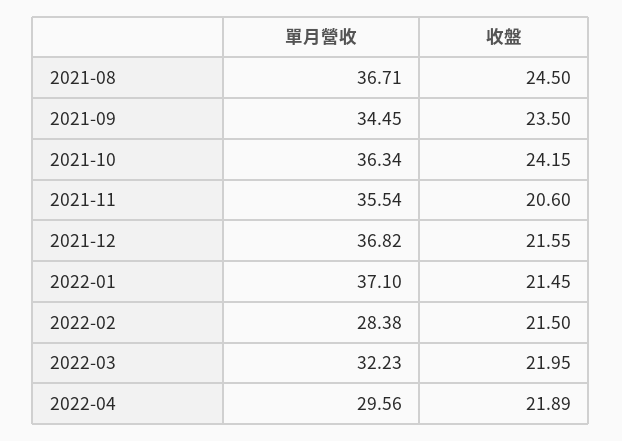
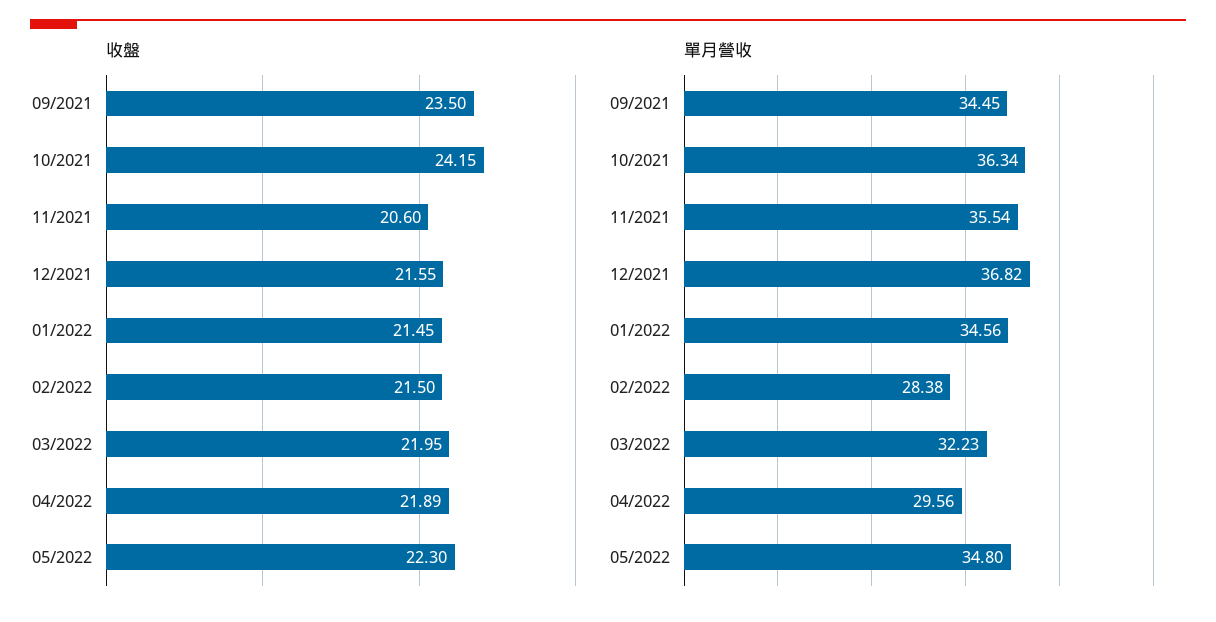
單月營收, 2021-08: 36.71 -> none
收盤, 2021-08: 24.5 -> none
單月營收, 2022-01: 37.1 -> 34.56
收盤, 05/2022: none -> 22.3
單月營收, 05/2022: none -> 34.8

